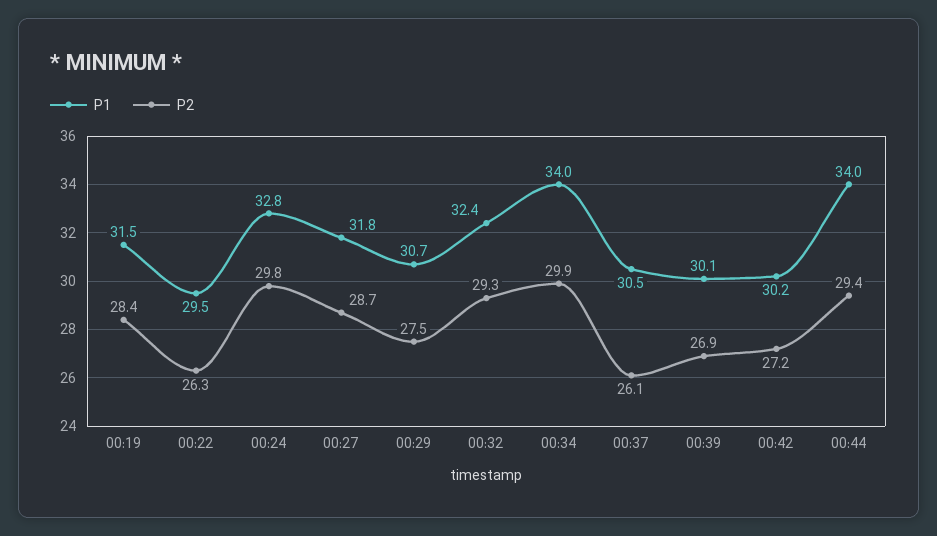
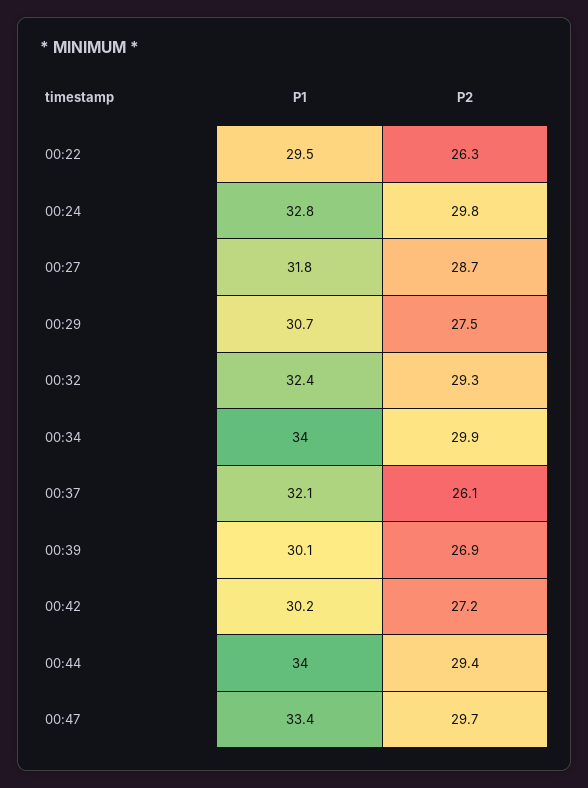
P1, 00:19: 31.5 -> none
P2, 00:19: 28.4 -> none
P1, 00:37: 30.5 -> 32.1
P1, 00:47: none -> 33.4
P2, 00:47: none -> 29.7

